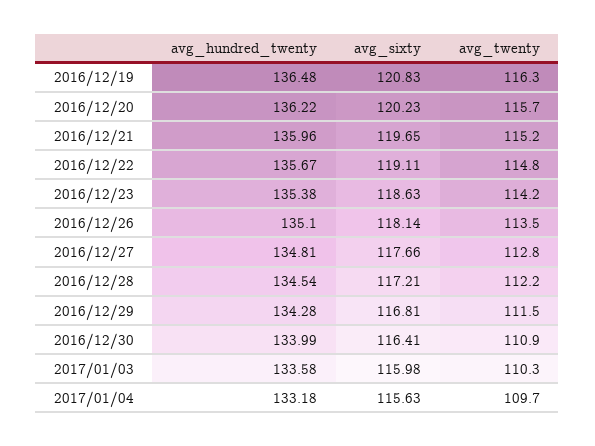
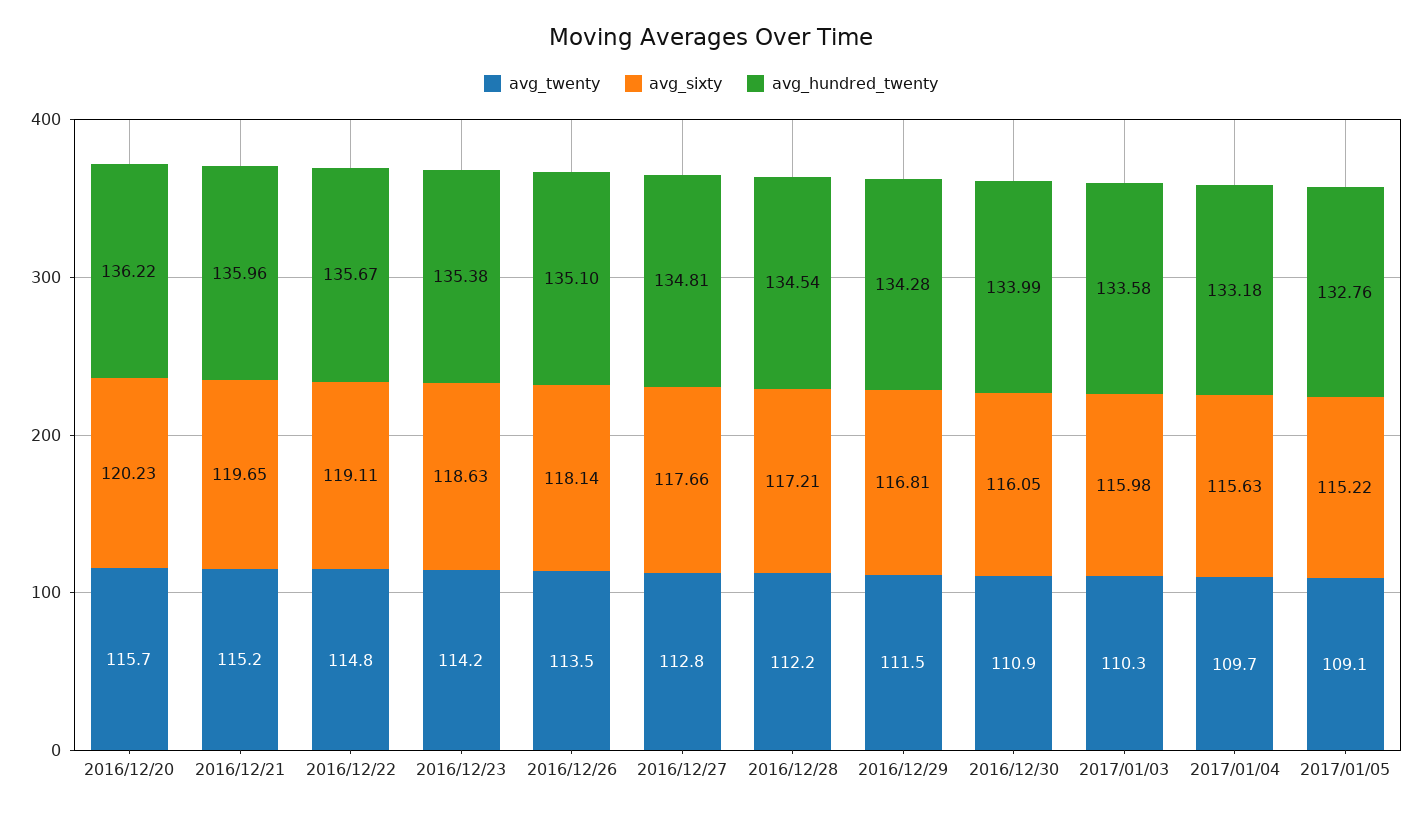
avg_hundred_twenty, 2016/12/19: 136.48 -> none
avg_sixty, 2016/12/19: 120.83 -> none
avg_twenty, 2016/12/19: 116.3 -> none
avg_sixty, 2016/12/30: 116.41 -> 116.05
avg_twenty, 2017/01/05: none -> 109.1
avg_sixty, 2017/01/05: none -> 115.22
avg_hundred_twenty, 2017/01/05: none -> 132.76

